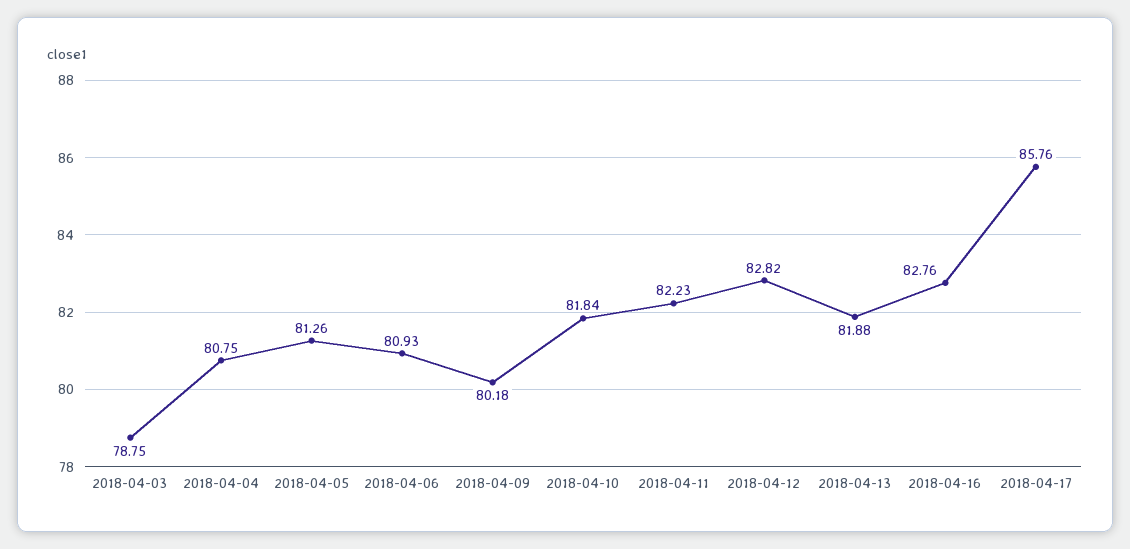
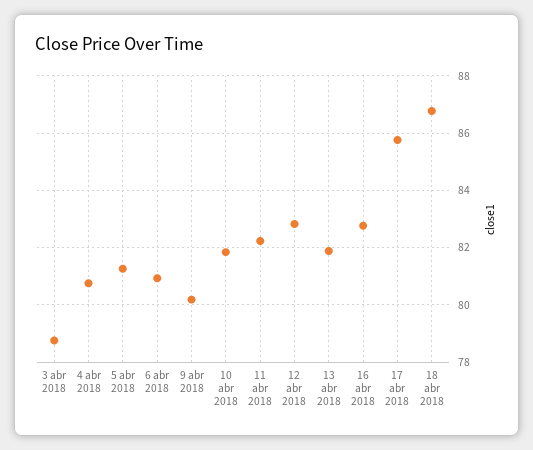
18 abr 2018: none -> 86.75

